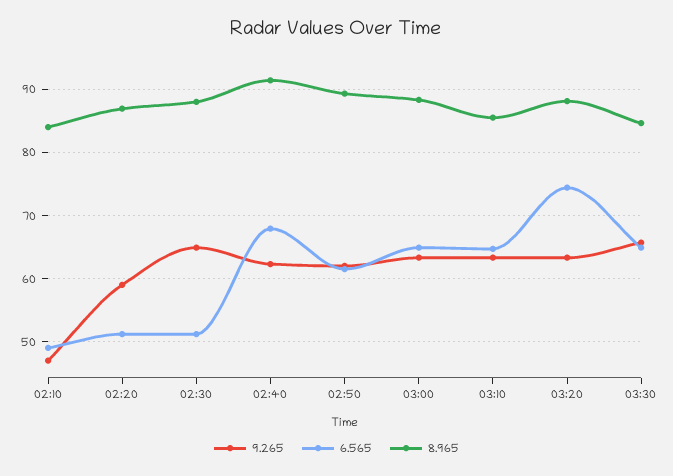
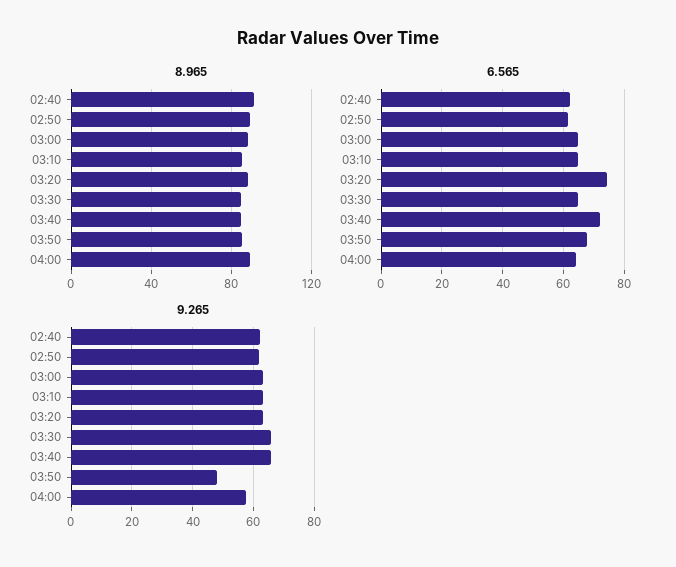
9.265, 02:10: 47 -> none
6.565, 02:10: 49 -> none
8.965, 02:10: 84 -> none
9.265, 02:20: 59 -> none
6.565, 02:20: 51 -> none
8.965, 02:20: 87 -> none
9.265, 02:30: 65 -> none
6.565, 02:30: 51 -> none
8.965, 02:30: 88 -> none
6.565, 02:40: 68 -> 62
8.965, 03:40: none -> 85
8.965, 03:50: none -> 85
8.965, 04:00: none -> 90
6.565, 03:40: none -> 72
6.565, 03:50: none -> 68
6.565, 04:00: none -> 64
9.265, 03:40: none -> 66
9.265, 03:50: none -> 48
9.265, 04:00: none -> 58

